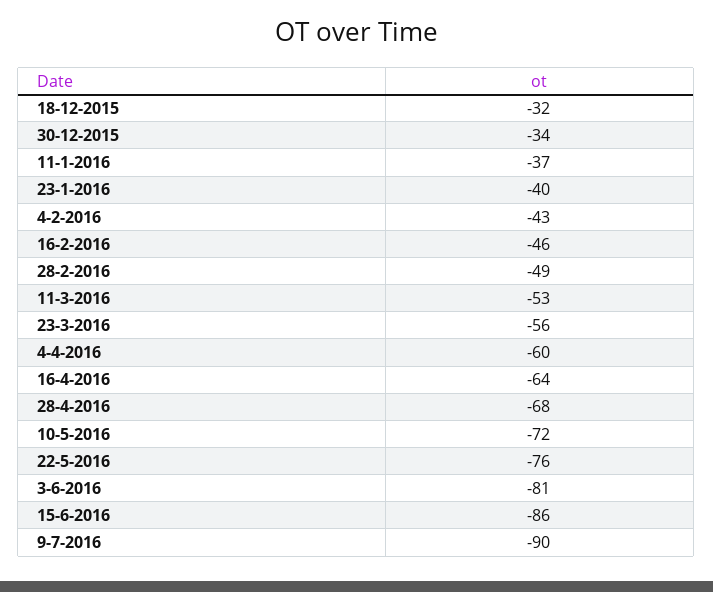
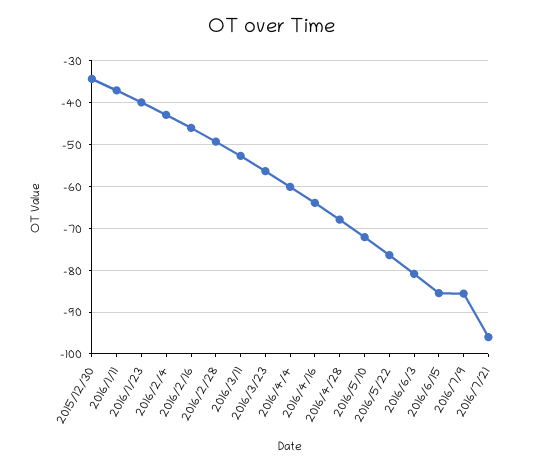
18-12-2015: -32 -> none
9-7-2016: -90 -> -86
2016/7/21: none -> -96

